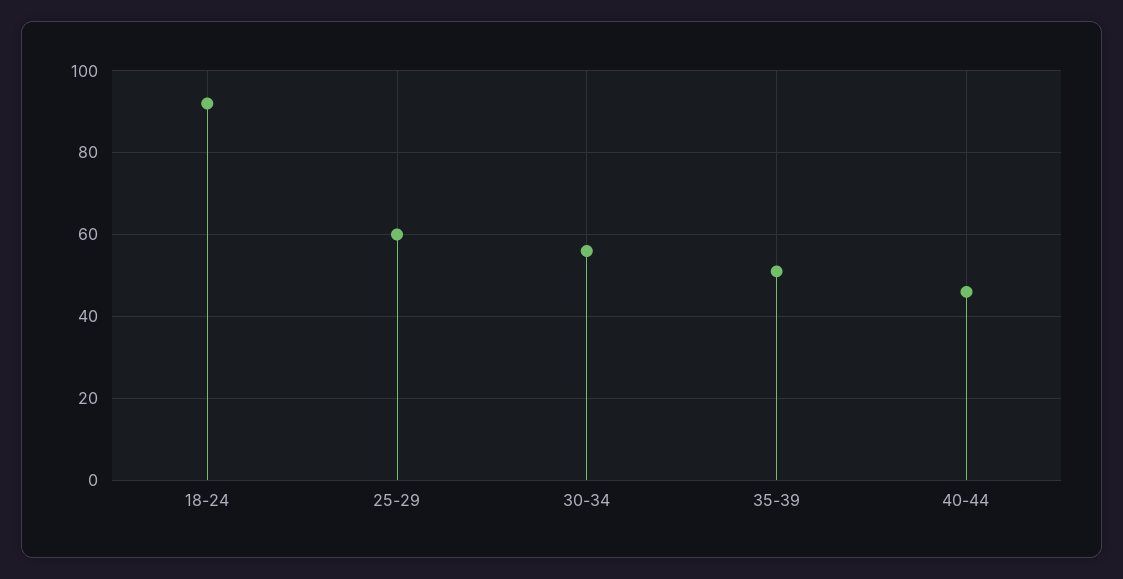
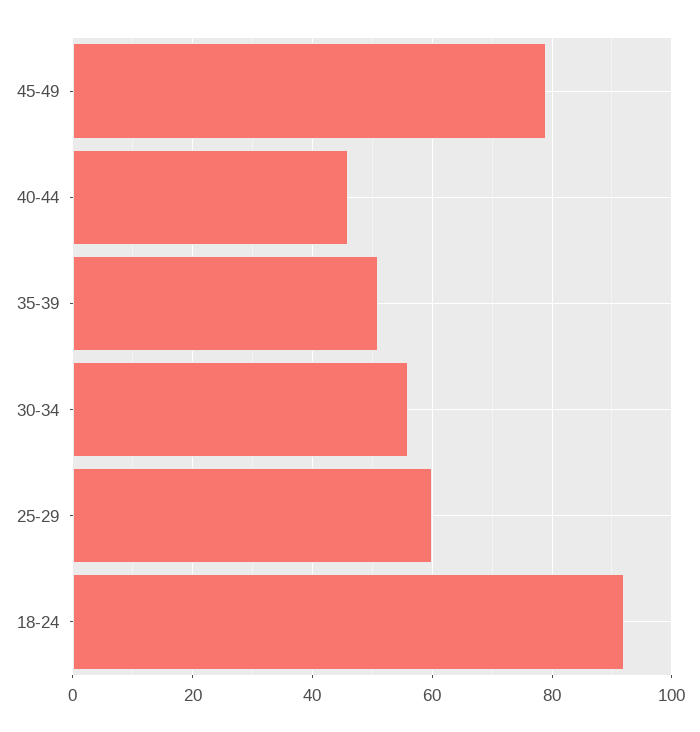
45-49: none -> 80

